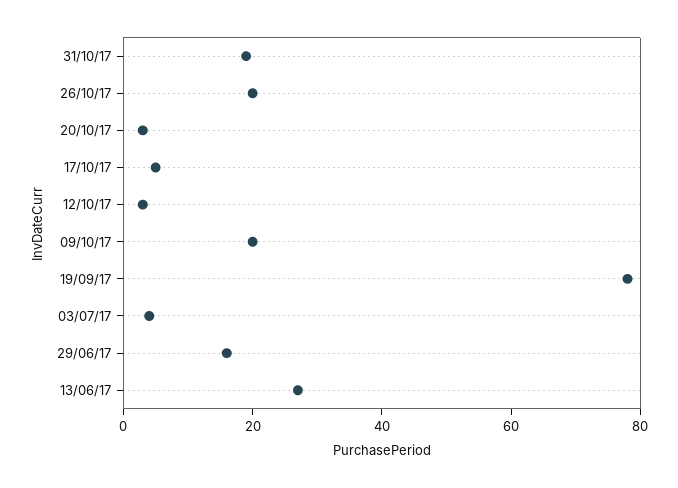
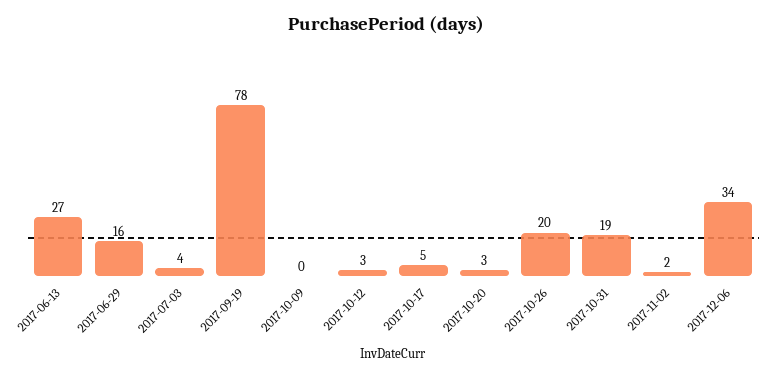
09/10/17: 20 -> 0
2017-11-02: none -> 2
2017-12-06: none -> 34

